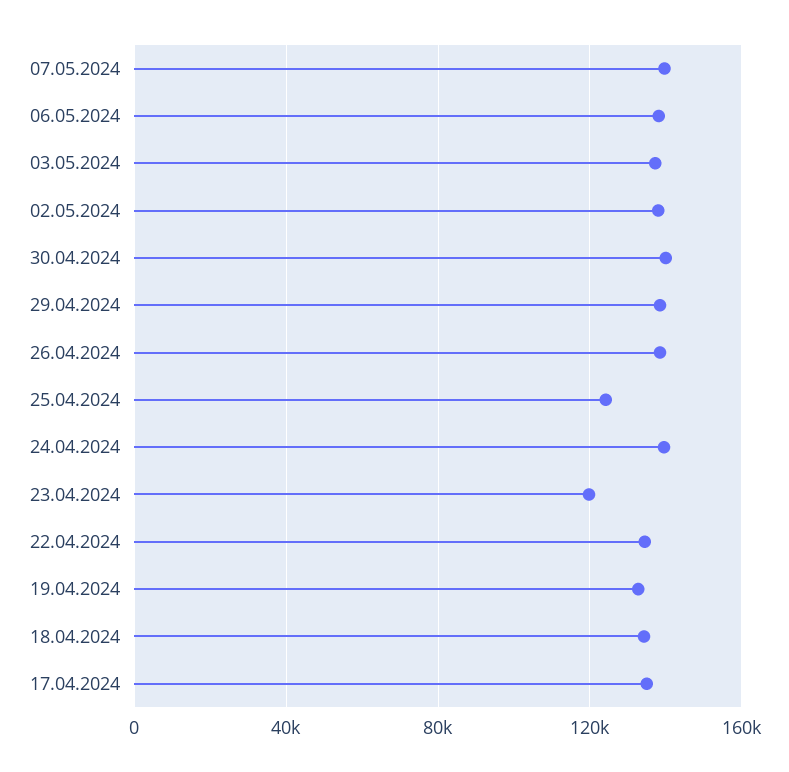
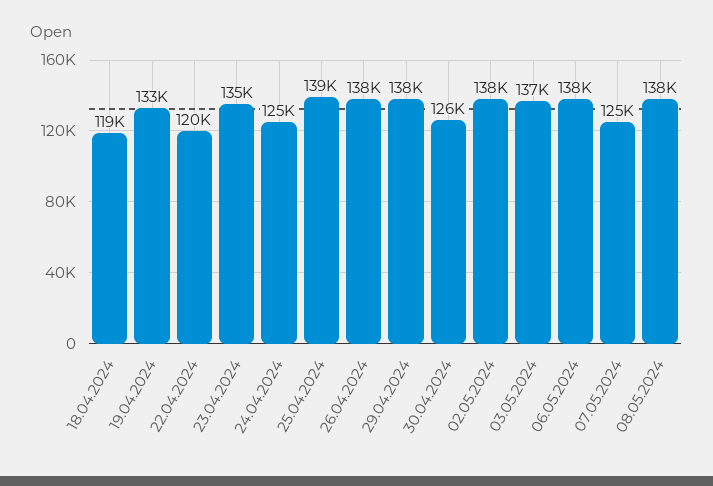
07.05.2024: 140000 -> 125000
30.04.2024: 140000 -> 126000
25.04.2024: 125000 -> 139000
24.04.2024: 140000 -> 125000
23.04.2024: 120000 -> 135000
22.04.2024: 135000 -> 120000
18.04.2024: 135000 -> 119000
17.04.2024: 135000 -> none
08.05.2024: none -> 138000

